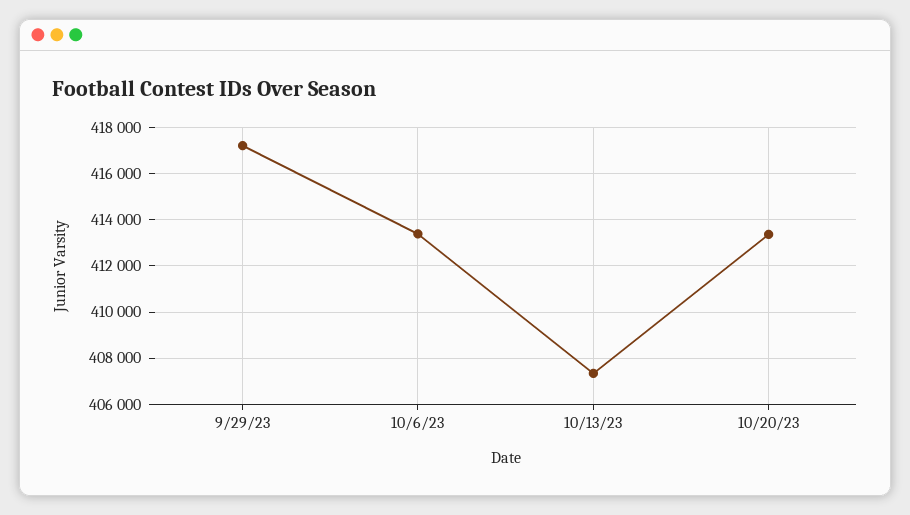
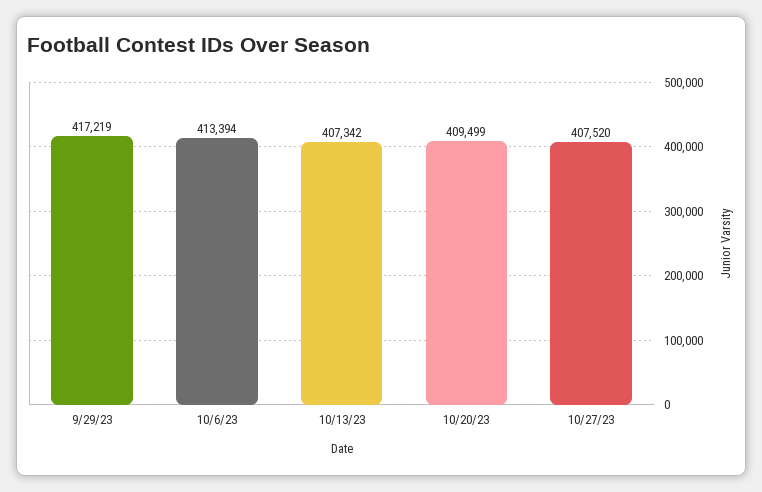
10/20/23: 413500 -> 409499
10/27/23: none -> 407520

